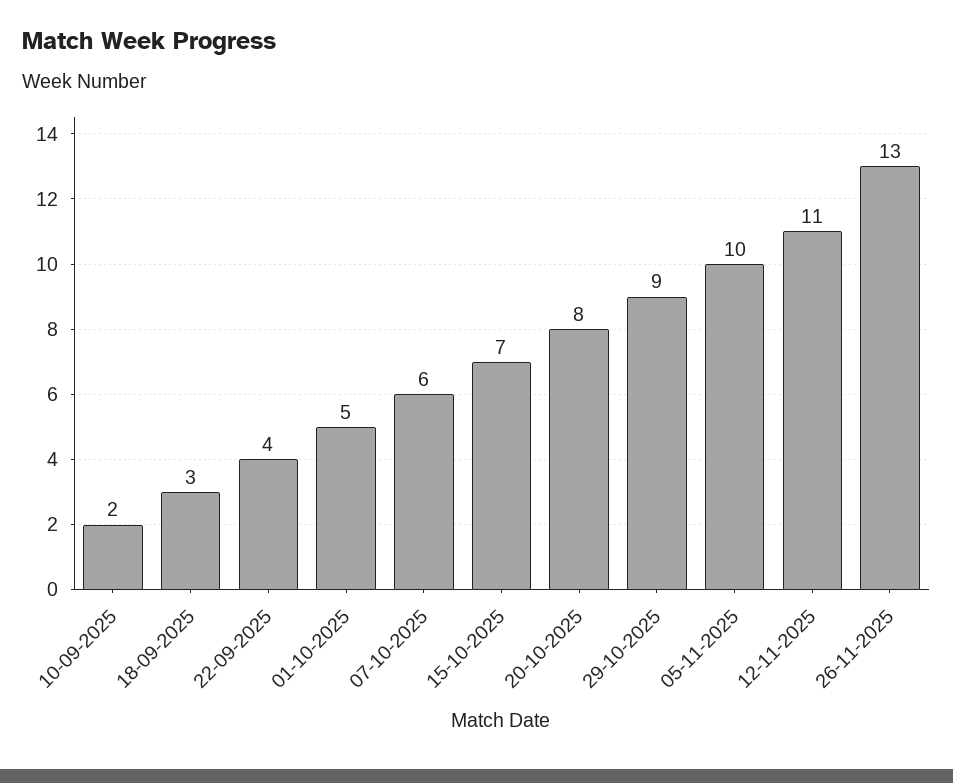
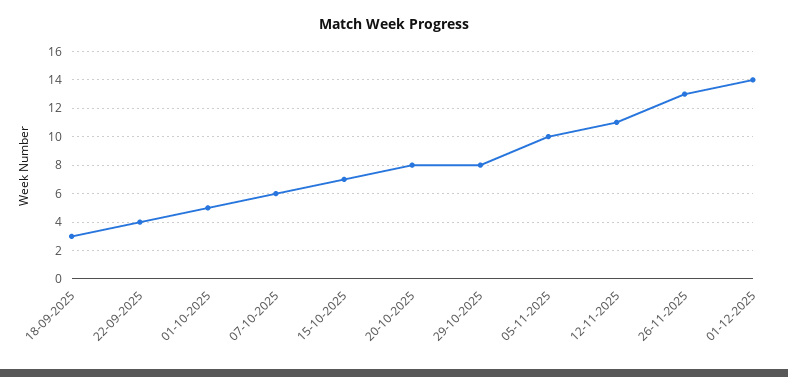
10-09-2025: 2 -> none
29-10-2025: 9 -> 8
01-12-2025: none -> 14

